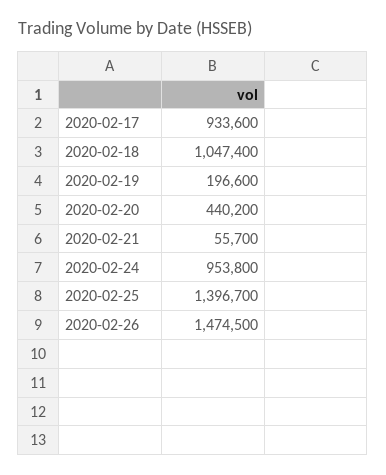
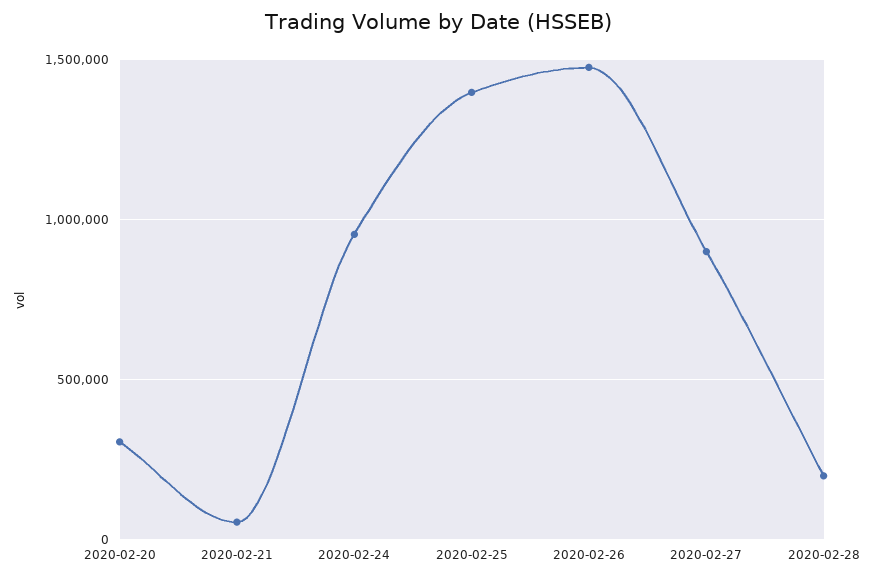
2020-02-17: 933600 -> none
2020-02-18: 1047400 -> none
2020-02-19: 196600 -> none
2020-02-20: 440200 -> 300000
2020-02-27: none -> 900000
2020-02-28: none -> 200000

